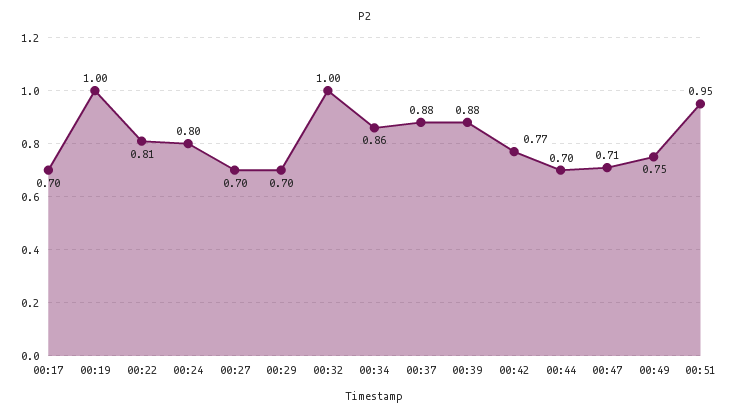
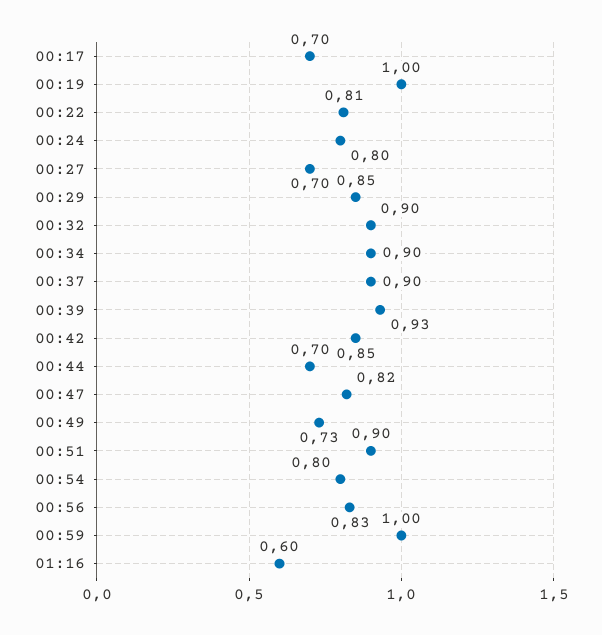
00:29: 0.7 -> 0.85
00:32: 1 -> 0.9
00:34: 0.86 -> 0.9
00:37: 0.88 -> 0.9
00:39: 0.88 -> 0.93
00:42: 0.77 -> 0.85
00:47: 0.71 -> 0.82
00:49: 0.75 -> 0.73
00:51: 0.95 -> 0.9
00:54: none -> 0.8
00:56: none -> 0.83
00:59: none -> 1
01:16: none -> 0.6

